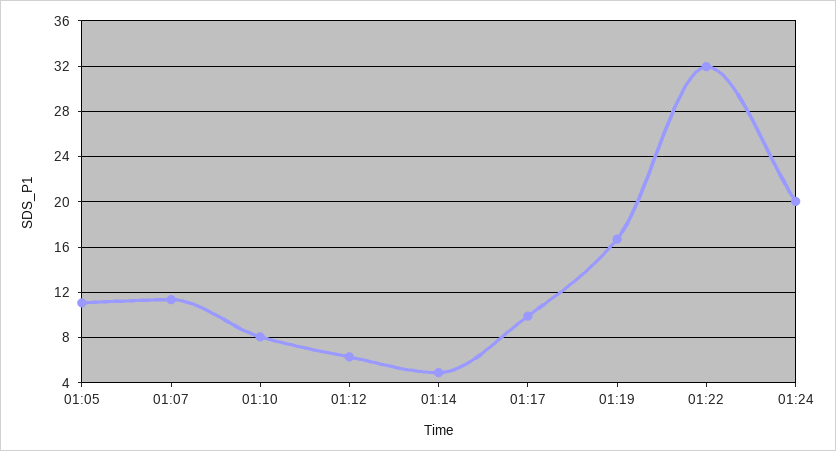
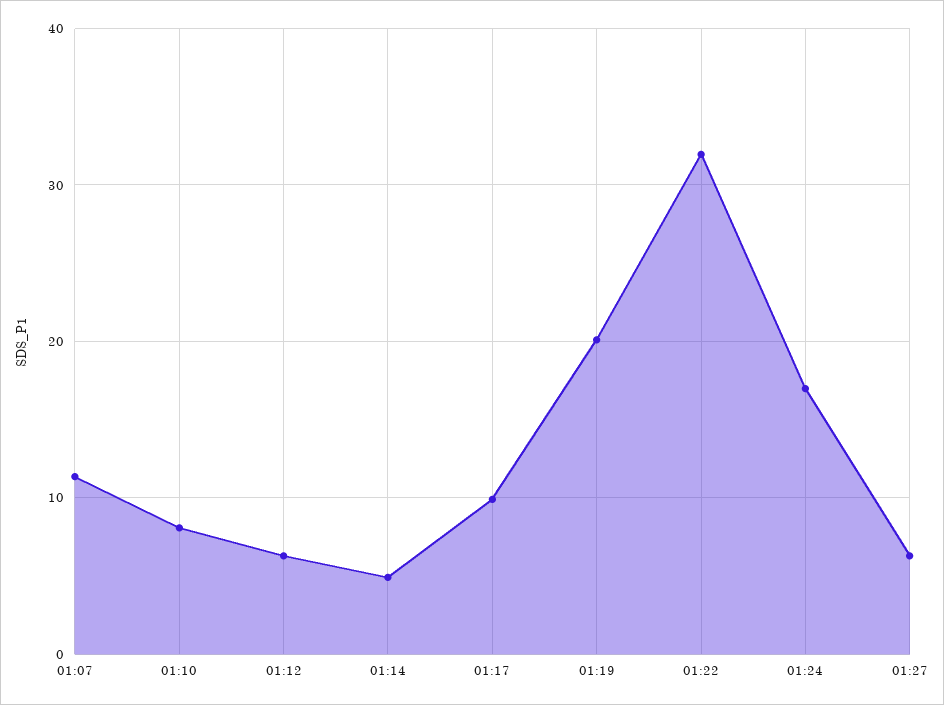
01:05: 11 -> none
01:19: 17 -> 20
01:24: 20 -> 17
01:27: none -> 6

